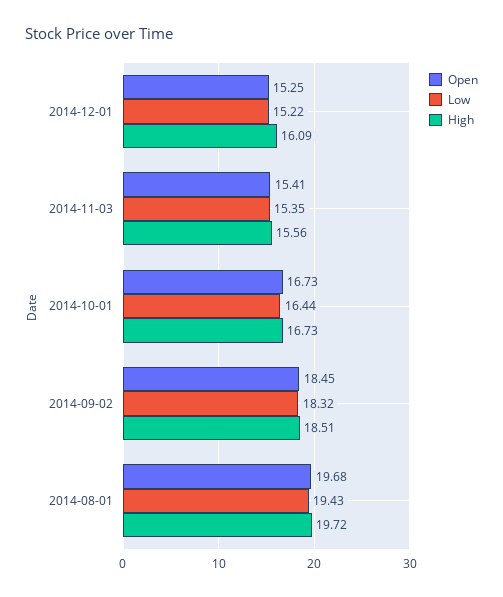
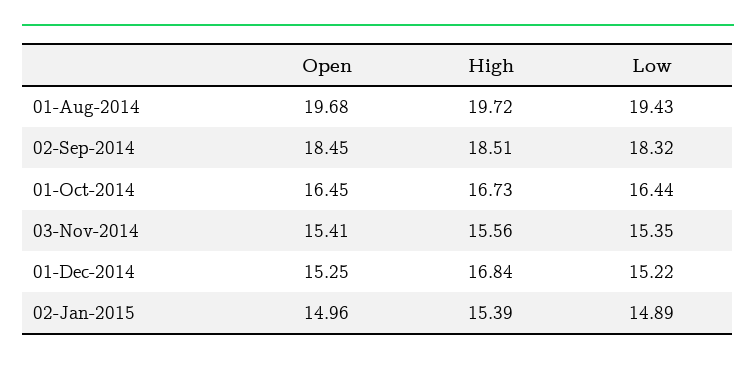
High, 2014-12-01: 16.09 -> 16.84
Open, 2014-10-01: 16.73 -> 16.45
Open, 02-Jan-2015: none -> 14.96
High, 02-Jan-2015: none -> 15.39
Low, 02-Jan-2015: none -> 14.89

